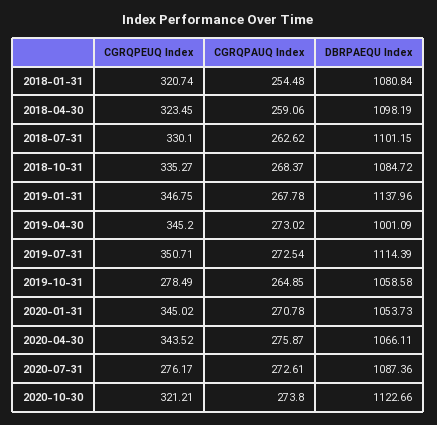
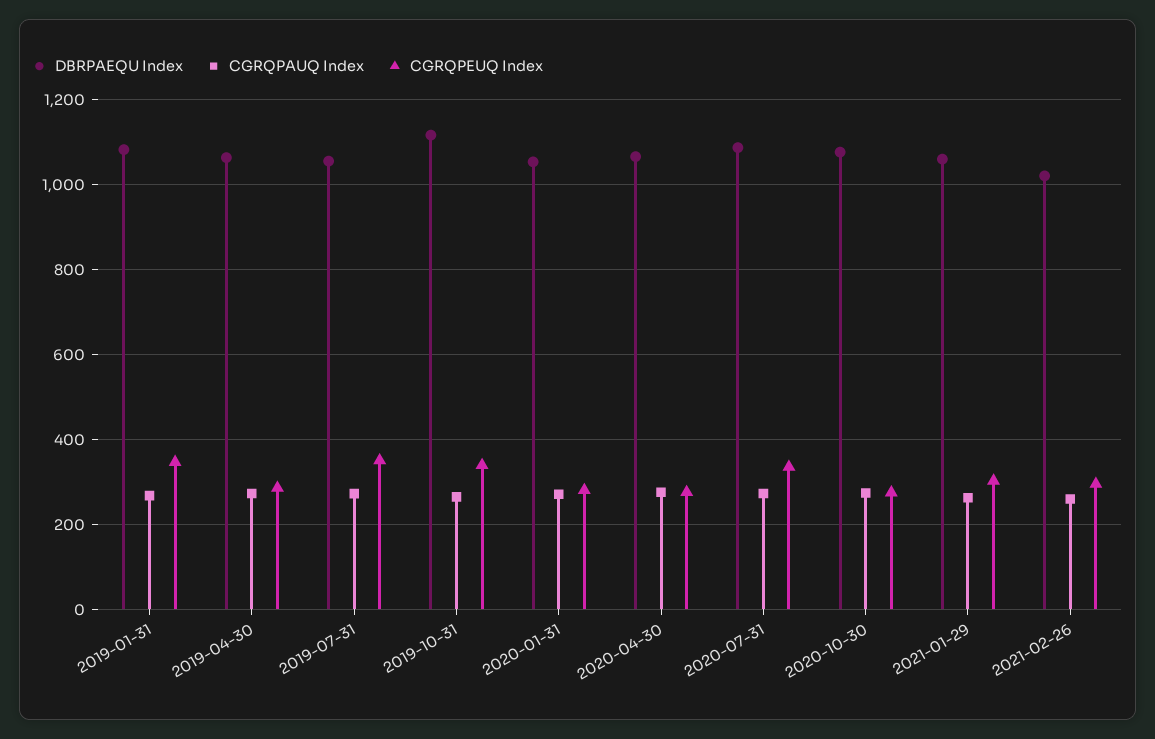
CGRQPEUQ Index, 2018-01-31: 320.74 -> none
CGRQPAUQ Index, 2018-01-31: 254.48 -> none
DBRPAEQU Index, 2018-01-31: 1080.84 -> none
CGRQPEUQ Index, 2018-04-30: 323.45 -> none
CGRQPAUQ Index, 2018-04-30: 259.06 -> none
DBRPAEQU Index, 2018-04-30: 1098.19 -> none
CGRQPEUQ Index, 2018-07-31: 330.1 -> none
CGRQPAUQ Index, 2018-07-31: 262.62 -> none
DBRPAEQU Index, 2018-07-31: 1101.15 -> none
CGRQPEUQ Index, 2018-10-31: 335.27 -> none
CGRQPAUQ Index, 2018-10-31: 268.37 -> none
DBRPAEQU Index, 2018-10-31: 1084.72 -> none
DBRPAEQU Index, 2019-01-31: 1137.96 -> 1080
CGRQPEUQ Index, 2019-04-30: 345.2 -> 280
DBRPAEQU Index, 2019-04-30: 1001.09 -> 1060
DBRPAEQU Index, 2019-07-31: 1114.39 -> 1060
CGRQPEUQ Index, 2019-10-31: 278.49 -> 340
DBRPAEQU Index, 2019-10-31: 1058.58 -> 1120
CGRQPEUQ Index, 2020-01-31: 345.02 -> 280
CGRQPEUQ Index, 2020-04-30: 343.52 -> 280
CGRQPEUQ Index, 2020-07-31: 276.17 -> 340
CGRQPEUQ Index, 2020-10-30: 321.21 -> 280
DBRPAEQU Index, 2020-10-30: 1122.66 -> 1080
DBRPAEQU Index, 2021-01-29: none -> 1060
CGRQPAUQ Index, 2021-01-29: none -> 260
CGRQPEUQ Index, 2021-01-29: none -> 300
DBRPAEQU Index, 2021-02-26: none -> 1020
CGRQPAUQ Index, 2021-02-26: none -> 260
CGRQPEUQ Index, 2021-02-26: none -> 300

